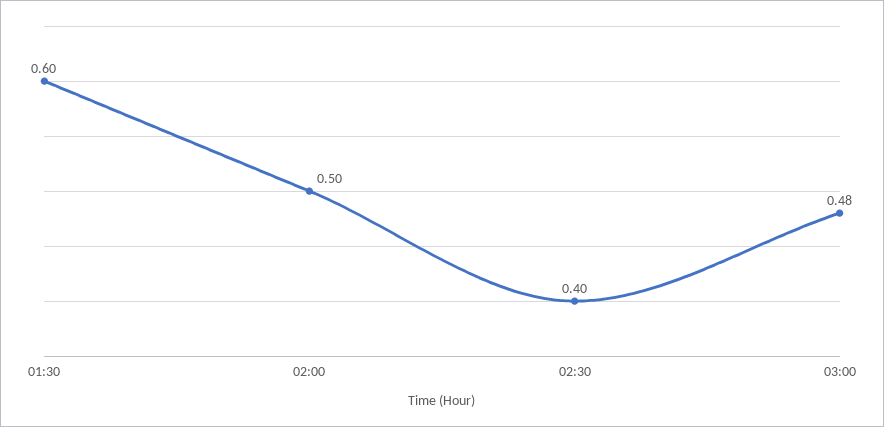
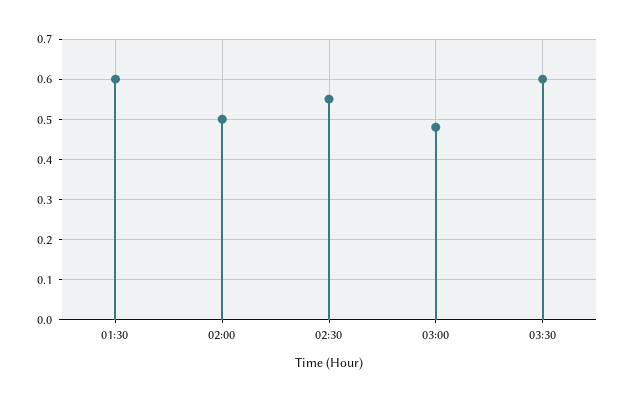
02:30: 0.4 -> 0.55
03:30: none -> 0.6

